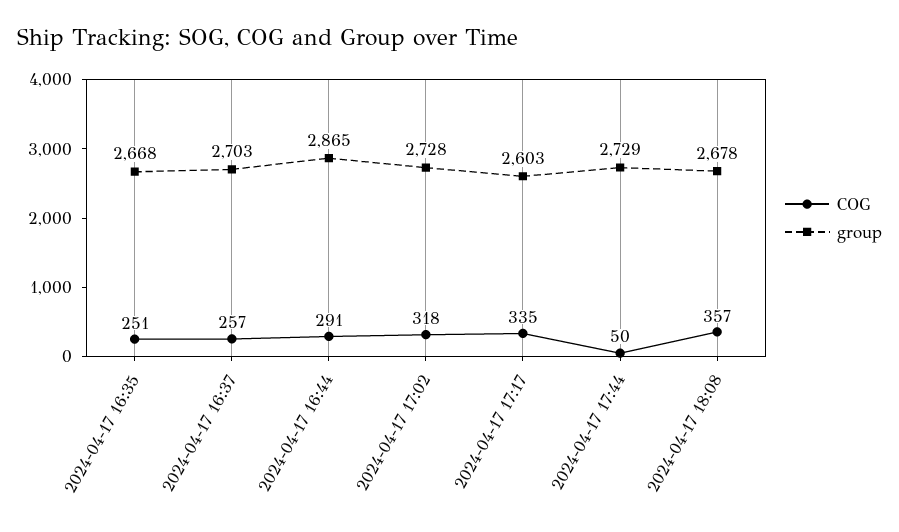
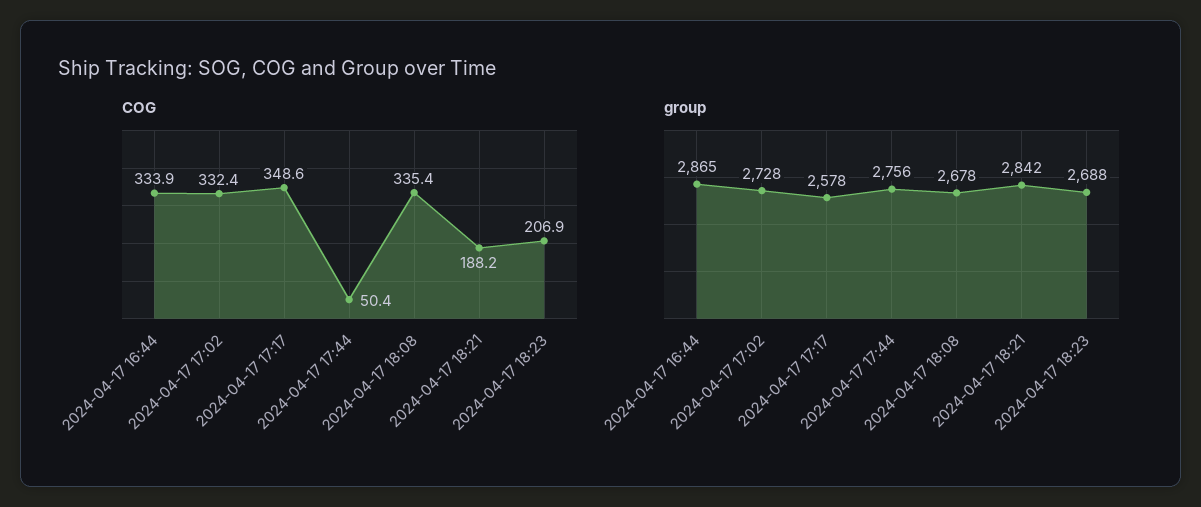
COG, 2024-04-17 16:35: 251 -> none
group, 2024-04-17 16:35: 2668 -> none
COG, 2024-04-17 16:37: 257 -> none
group, 2024-04-17 16:37: 2703 -> none
COG, 2024-04-17 16:44: 291 -> 333.9
COG, 2024-04-17 17:02: 318 -> 332.4
COG, 2024-04-17 17:17: 335 -> 348.6
group, 2024-04-17 17:17: 2603 -> 2578
group, 2024-04-17 17:44: 2729 -> 2756
COG, 2024-04-17 18:08: 357 -> 335.4
COG, 2024-04-17 18:21: none -> 188.2
COG, 2024-04-17 18:23: none -> 206.9
group, 2024-04-17 18:21: none -> 2842
group, 2024-04-17 18:23: none -> 2688

